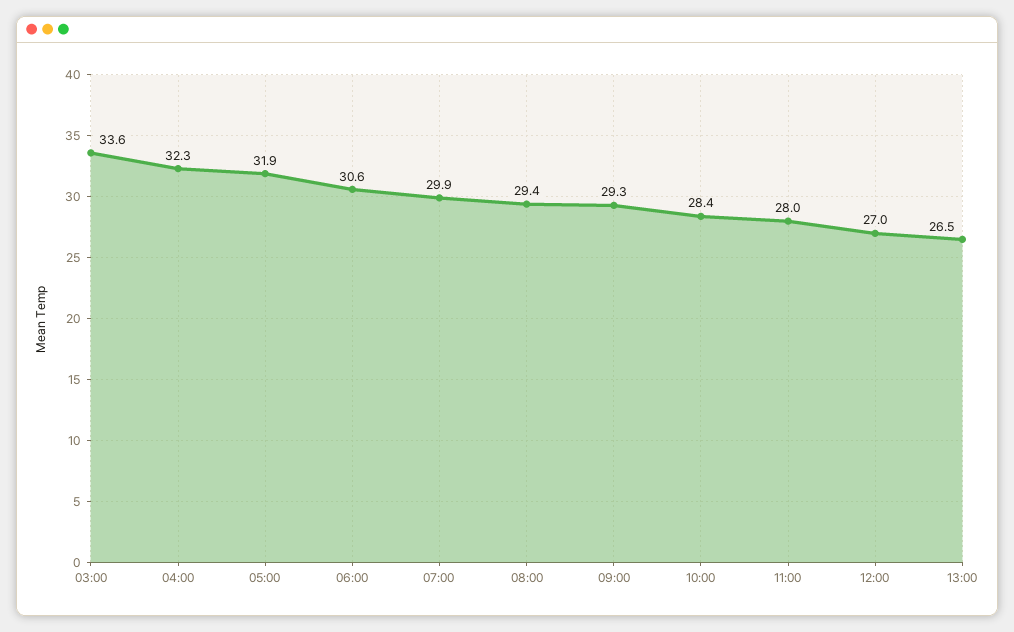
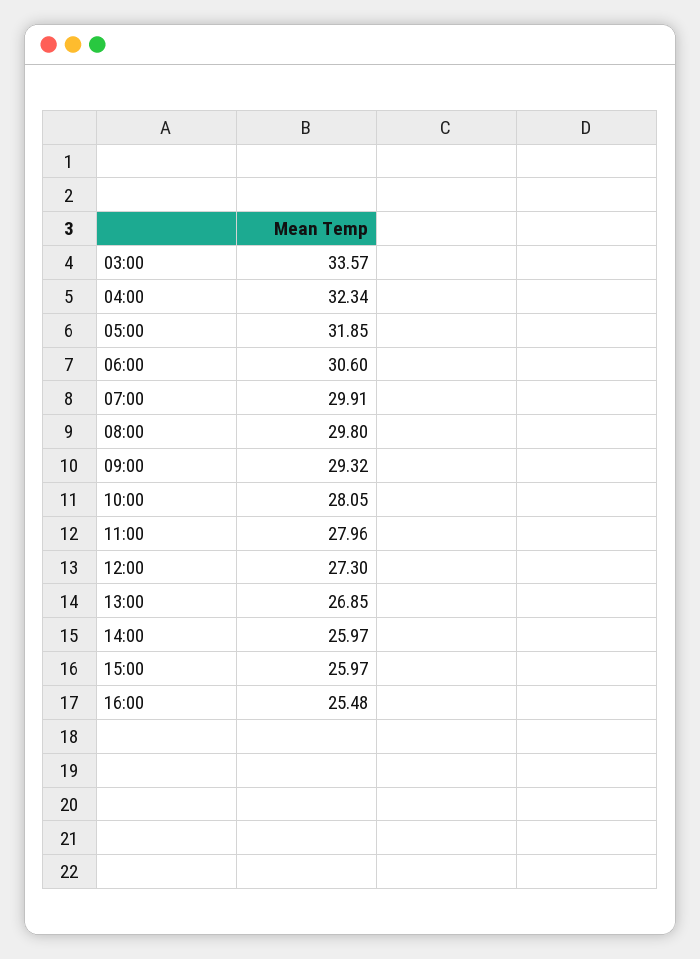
08:00: 29.4 -> 29.8
10:00: 28.4 -> 28.05
12:00: 27 -> 27.3
13:00: 26.5 -> 26.85
14:00: none -> 25.97
15:00: none -> 25.97
16:00: none -> 25.48

